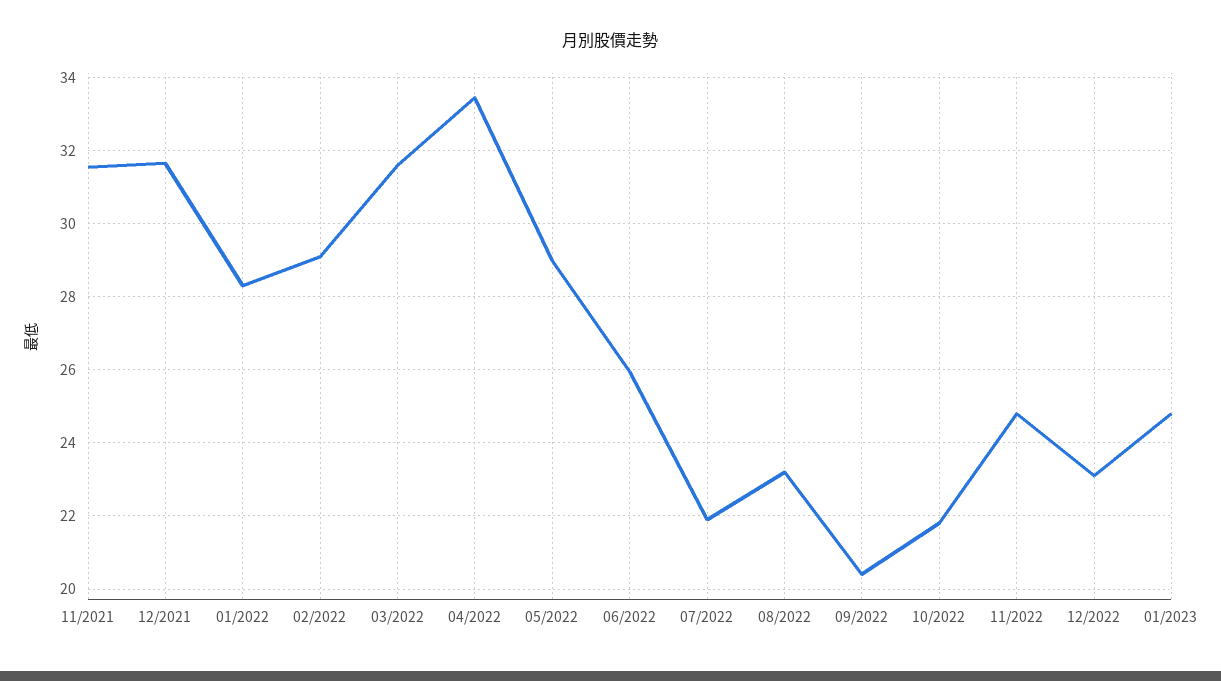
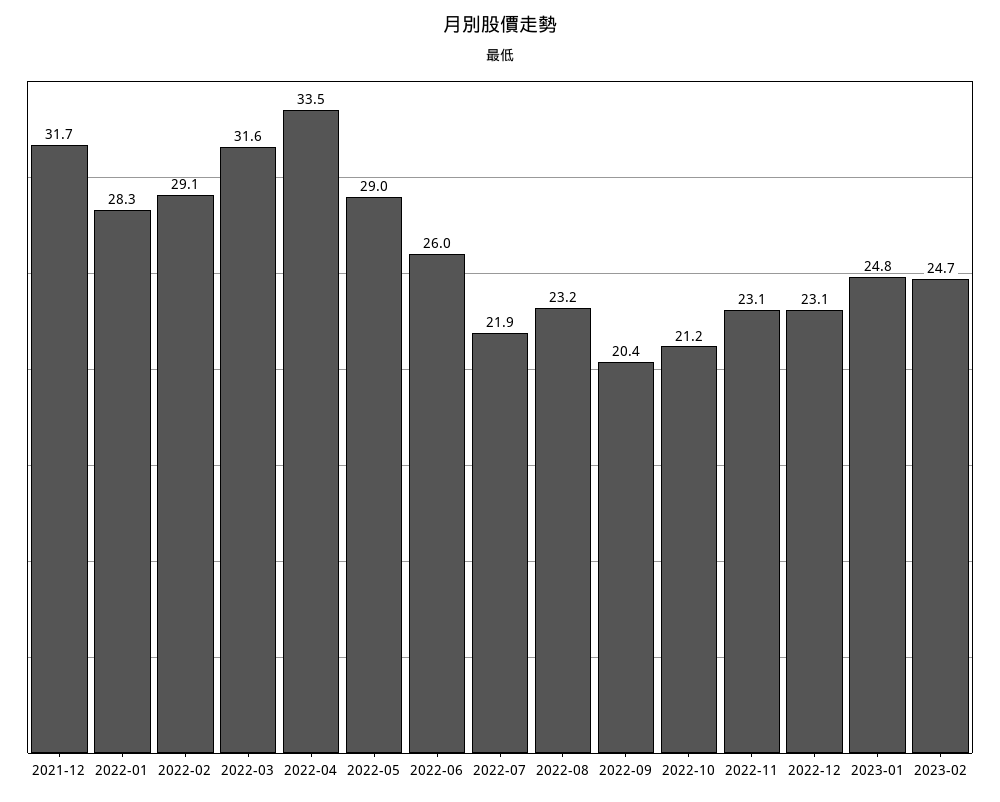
11/2021: 31.6 -> none
10/2022: 21.8 -> 21.2
11/2022: 24.8 -> 23.1
2023-02: none -> 24.7

